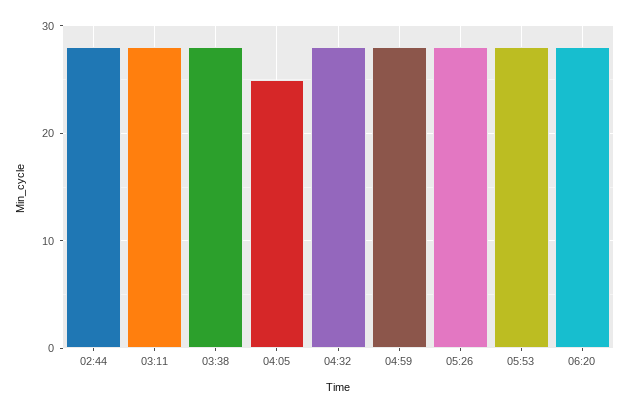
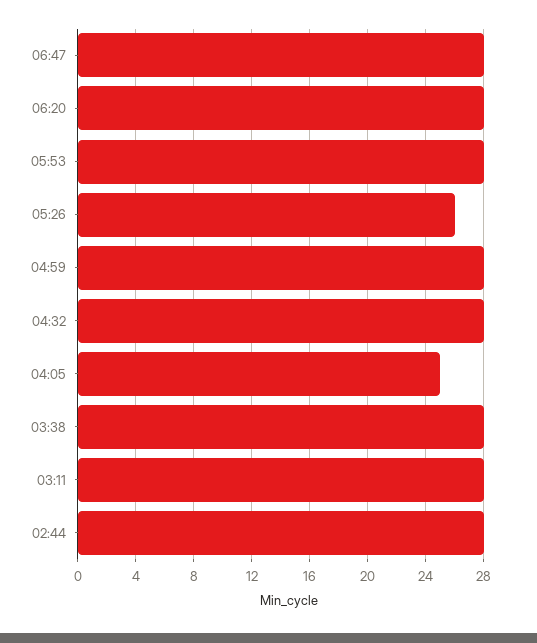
05:26: 28 -> 26
06:47: none -> 28

